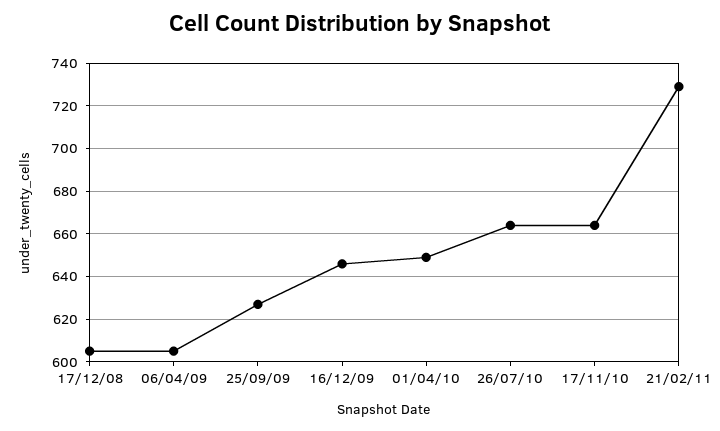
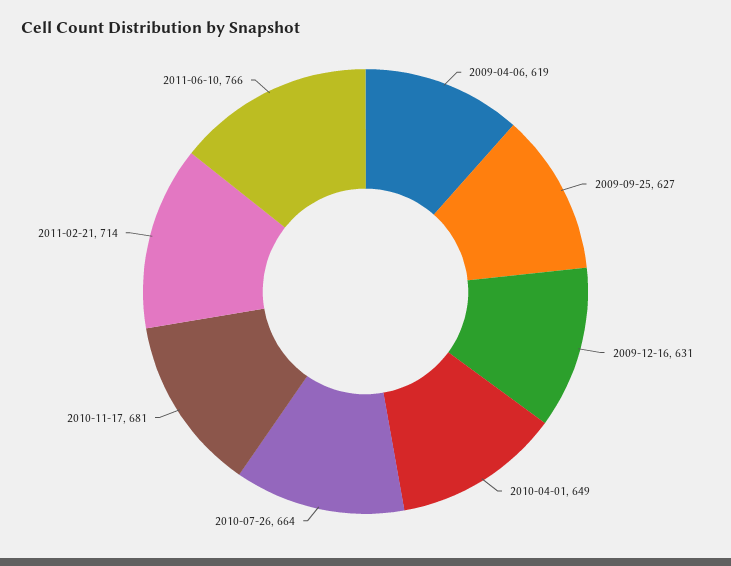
17/12/08: 605 -> none
06/04/09: 605 -> 619
16/12/09: 645 -> 631
17/11/10: 665 -> 681
21/02/11: 730 -> 714
2011-06-10: none -> 766

